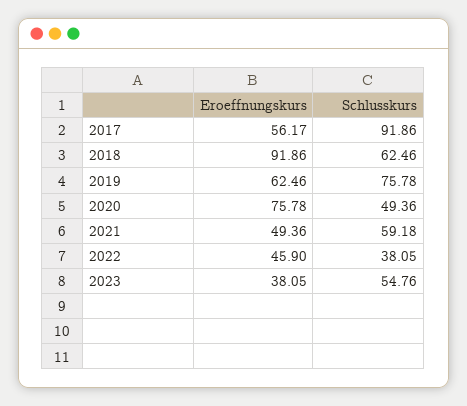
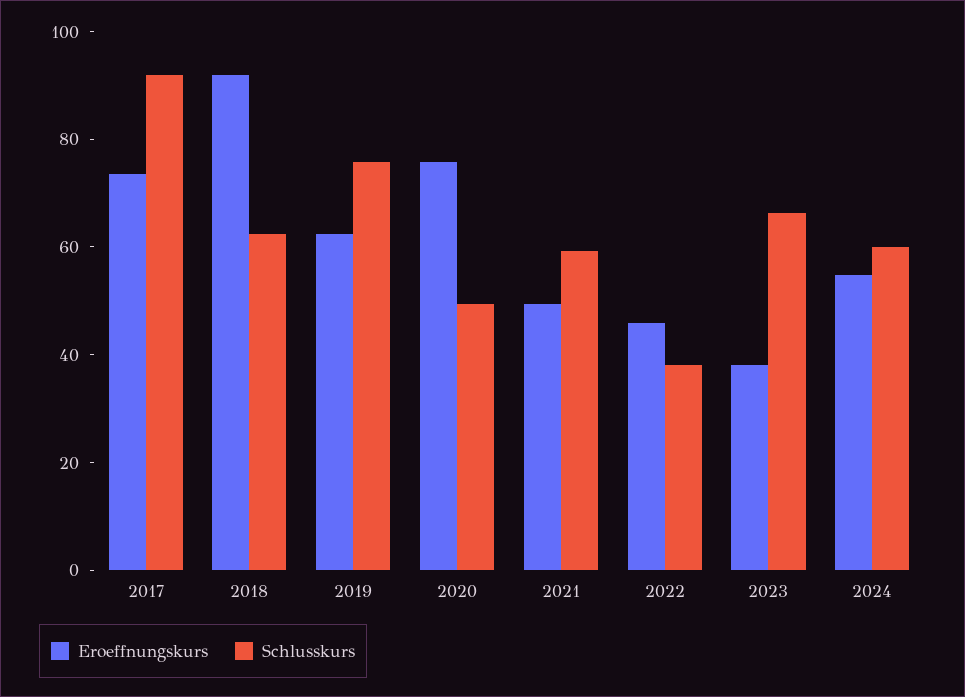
Eroeffnungskurs, 2017: 56.17 -> 75
Schlusskurs, 2023: 54.76 -> 65
Eroeffnungskurs, 2024: none -> 55
Schlusskurs, 2024: none -> 60

